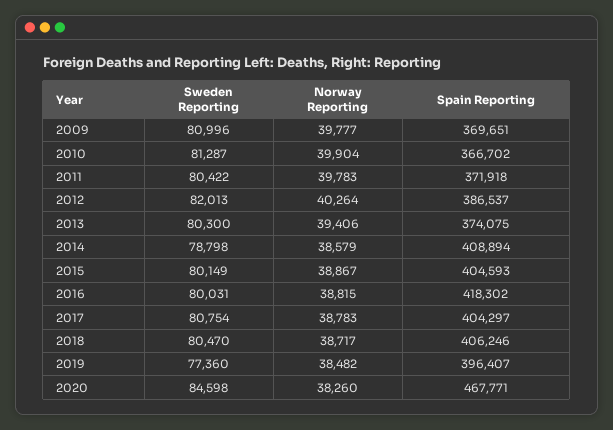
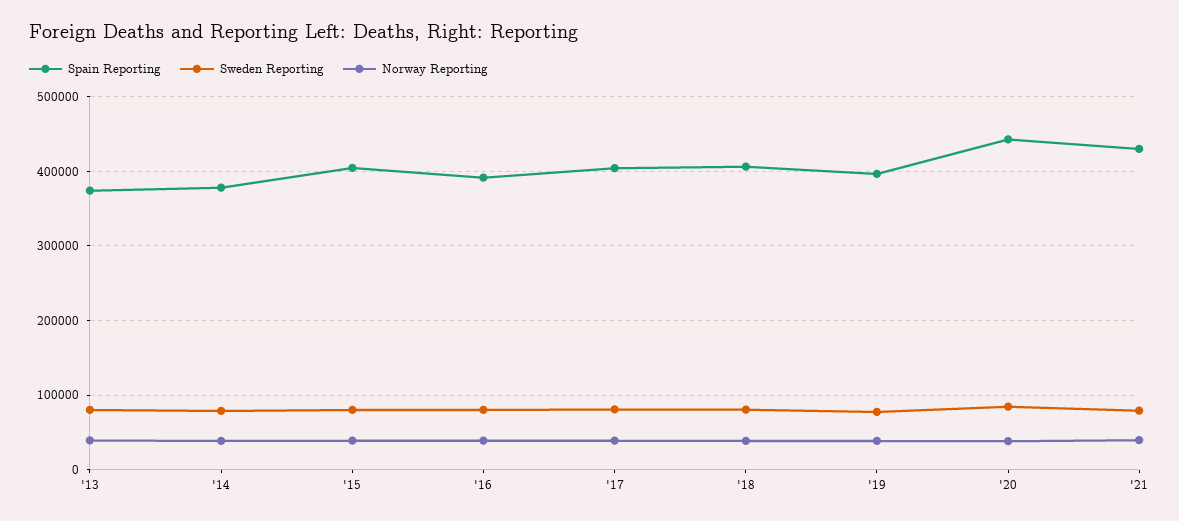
Sweden Reporting, 2009: 80996 -> none
Norway Reporting, 2009: 39777 -> none
Spain Reporting, 2009: 369651 -> none
Sweden Reporting, 2010: 81287 -> none
Norway Reporting, 2010: 39904 -> none
Spain Reporting, 2010: 366702 -> none
Sweden Reporting, 2011: 80422 -> none
Norway Reporting, 2011: 39783 -> none
Spain Reporting, 2011: 371918 -> none
Sweden Reporting, 2012: 82013 -> none
Norway Reporting, 2012: 40264 -> none
Spain Reporting, 2012: 386537 -> none
Spain Reporting, 2014: 408894 -> 380000
Spain Reporting, 2016: 418302 -> 390000
Spain Reporting, 2020: 467771 -> 440000
Spain Reporting, '21: none -> 430000
Sweden Reporting, '21: none -> 80000
Norway Reporting, '21: none -> 40000

